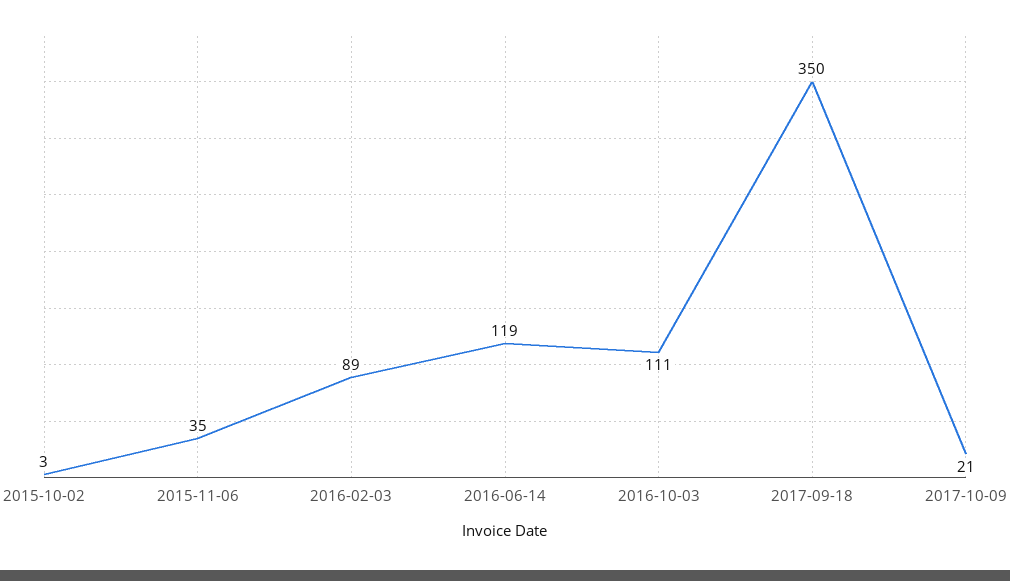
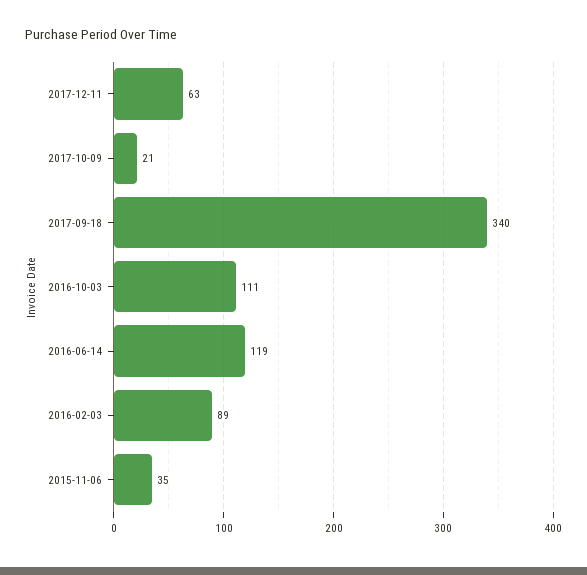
2015-10-02: 3 -> none
2017-09-18: 350 -> 340
2017-12-11: none -> 63

